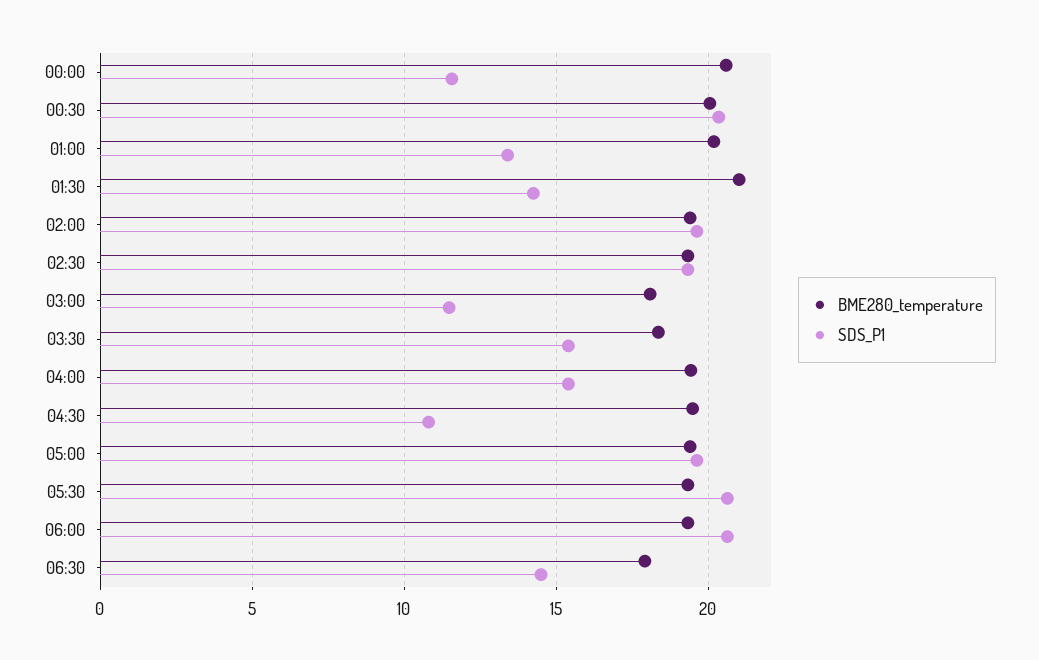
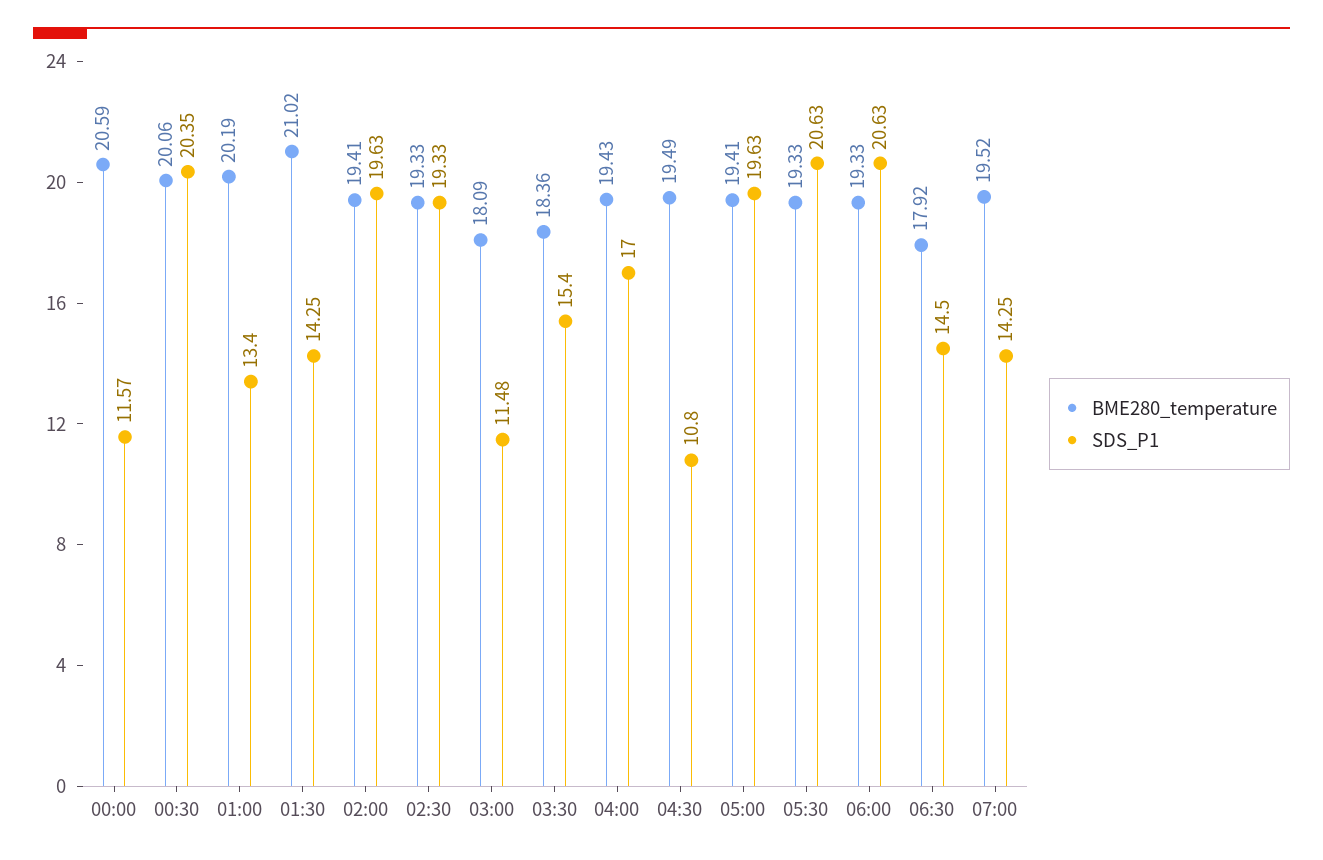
SDS_P1, 04:00: 15.5 -> 17
BME280_temperature, 07:00: none -> 19.52
SDS_P1, 07:00: none -> 14.25

